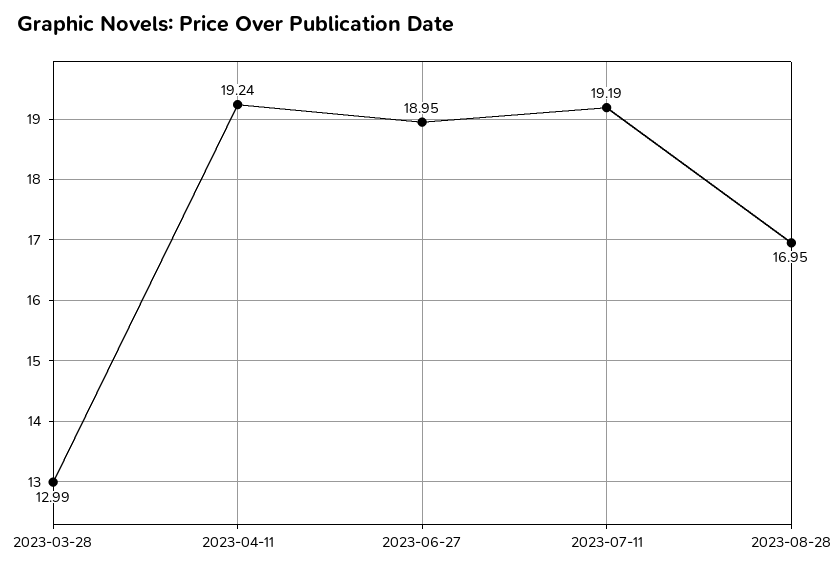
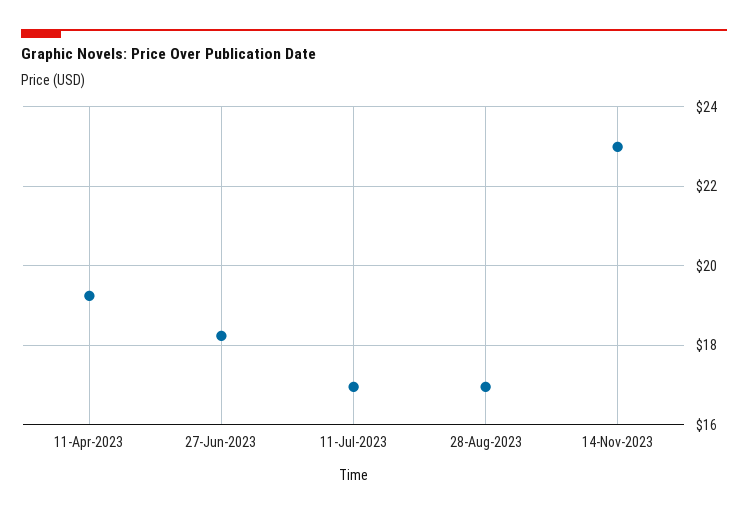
2023-03-28: 12.99 -> none
2023-06-27: 18.95 -> 18.2
2023-07-11: 19.19 -> 17
14-Nov-2023: none -> 23

